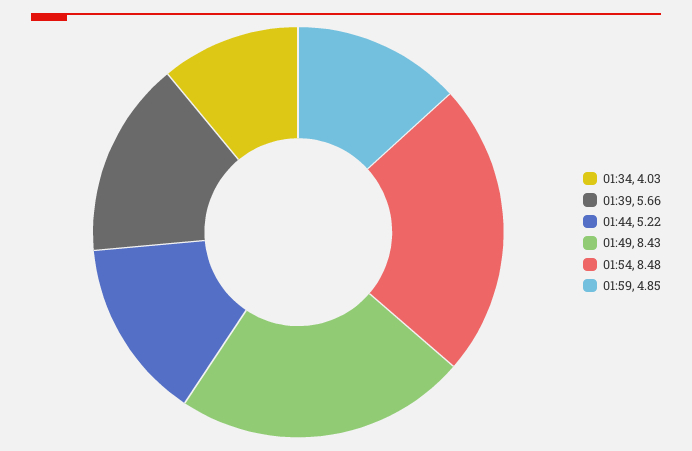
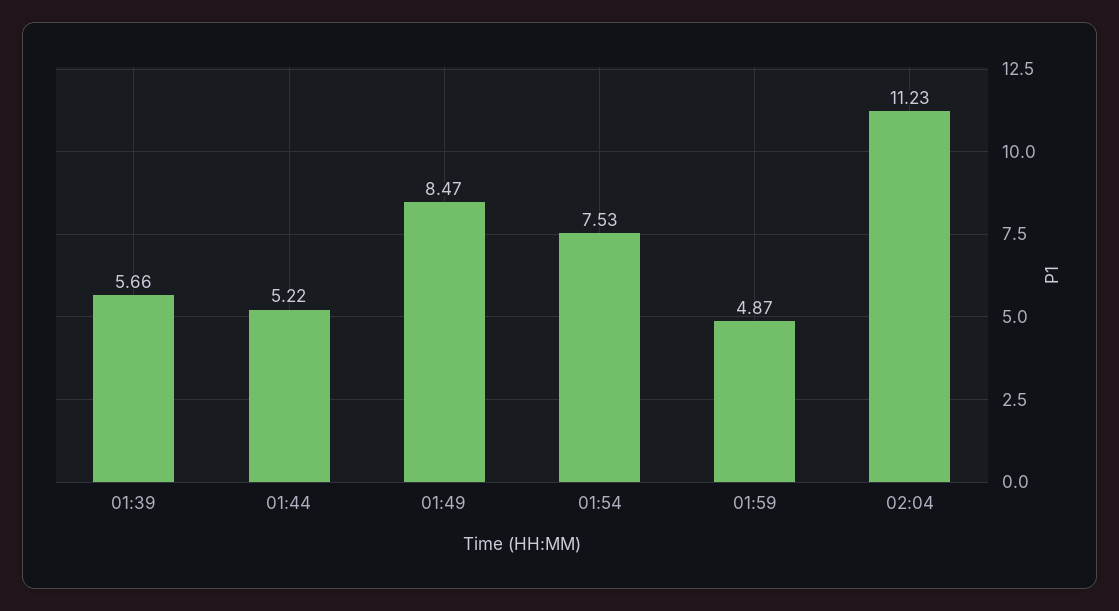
01:34: 4.03 -> none
01:49: 8.43 -> 8.47
01:54: 8.48 -> 7.53
01:59: 4.85 -> 4.87
02:04: none -> 11.23

